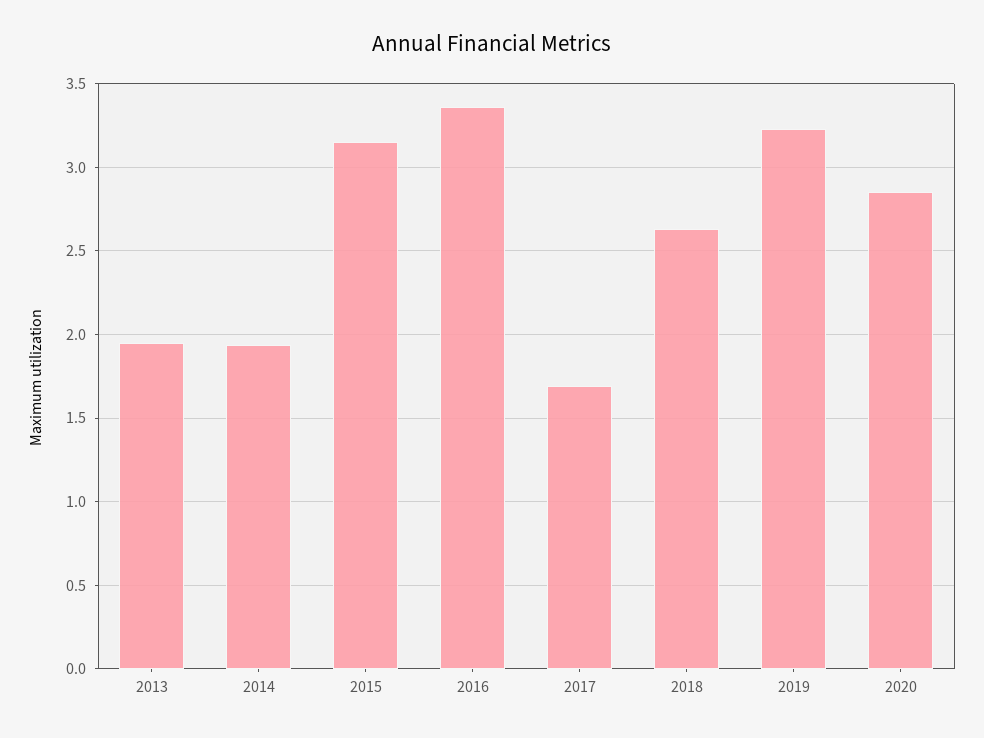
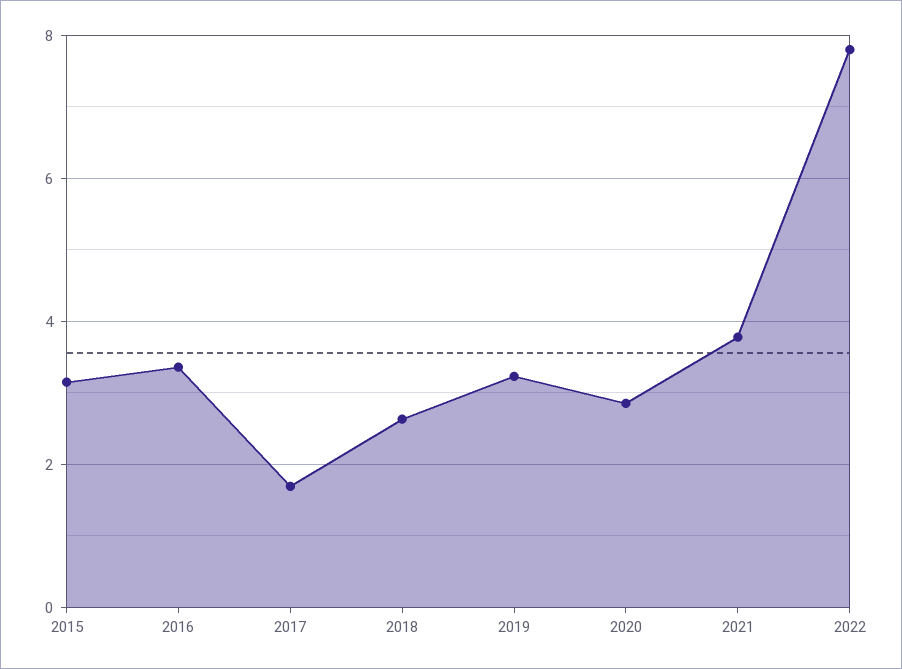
2013: 1.95 -> none
2014: 1.95 -> none
2021: none -> 3.8
2022: none -> 7.8

